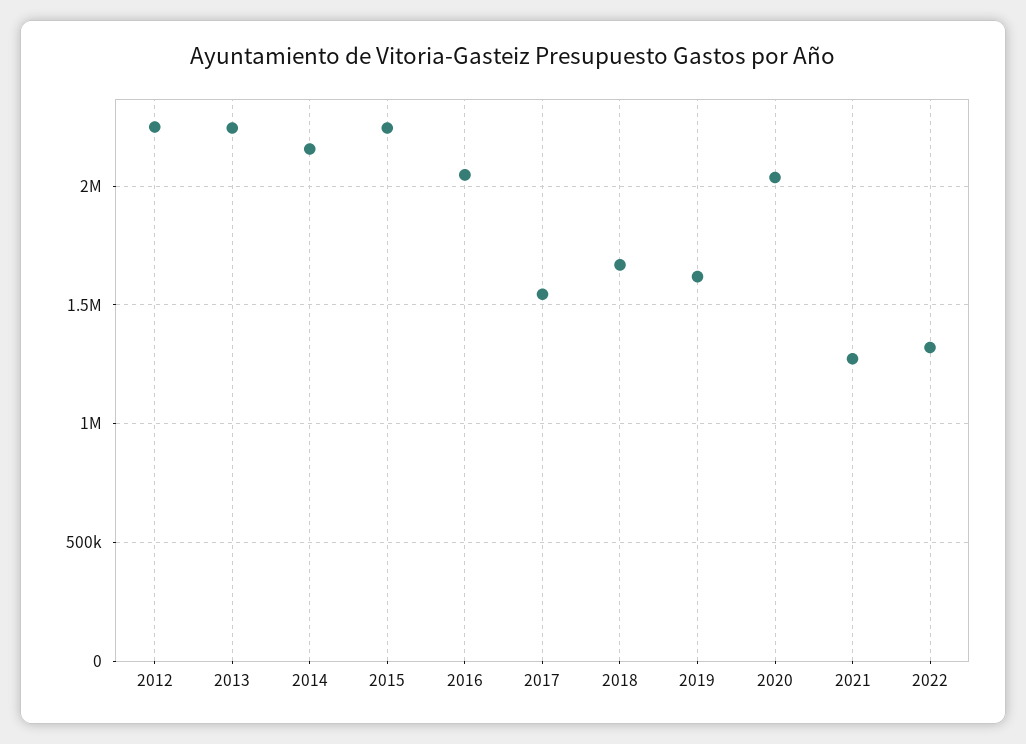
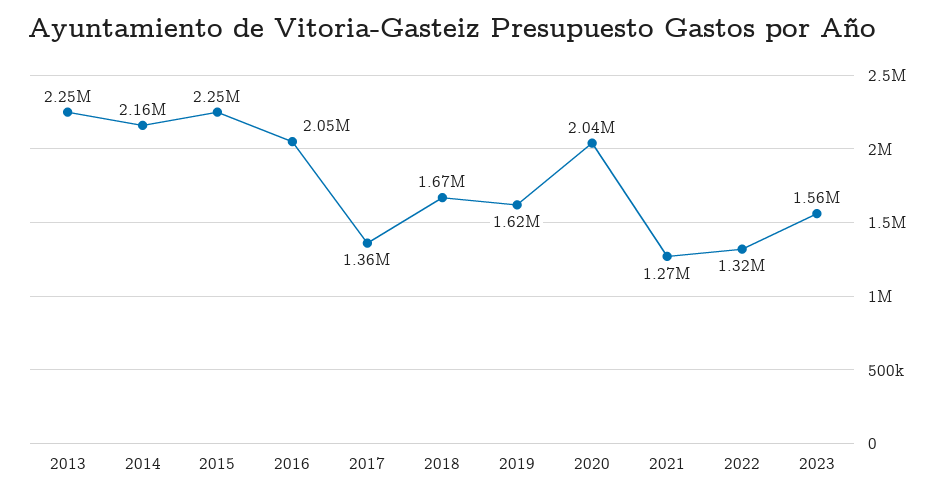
2012: 2250000 -> none
2017: 1550000 -> 1360000
2023: none -> 1560000

